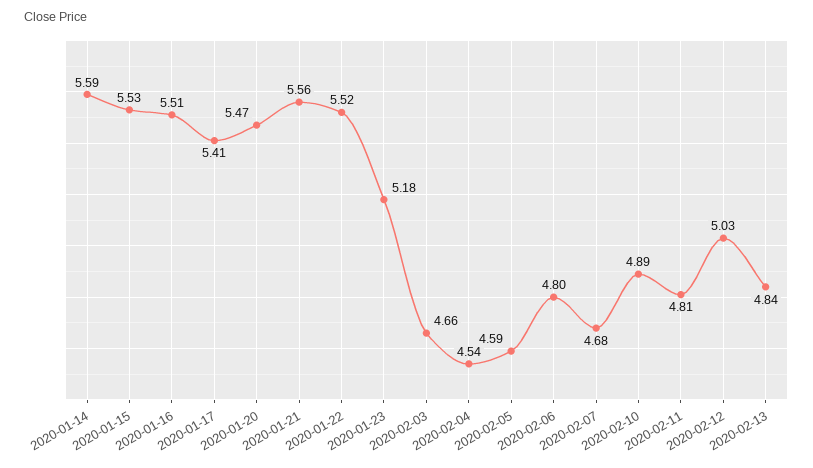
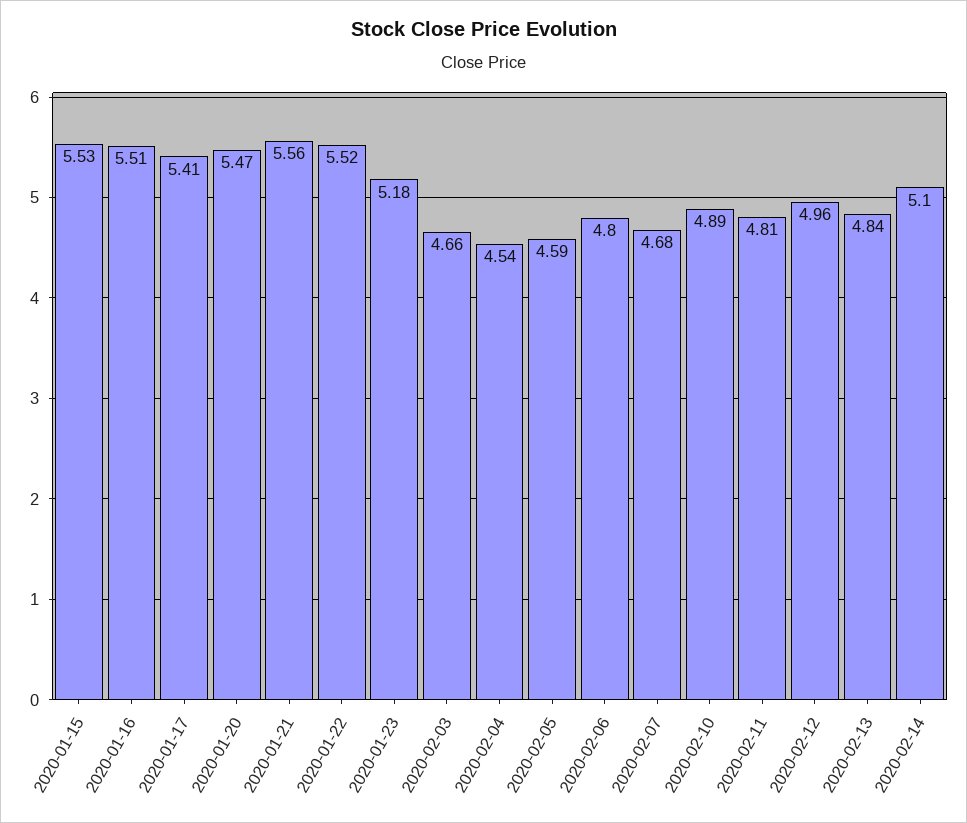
2020-01-14: 5.59 -> none
2020-02-12: 5.03 -> 4.96
2020-02-14: none -> 5.1

